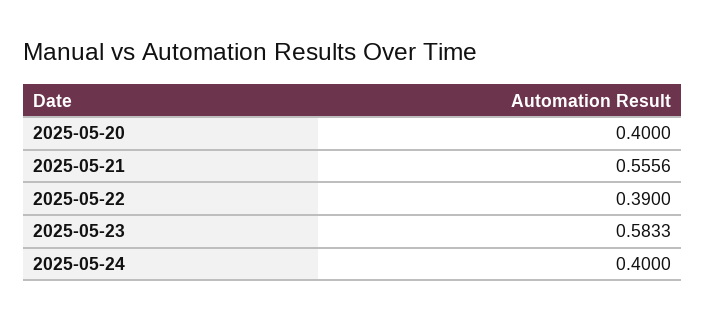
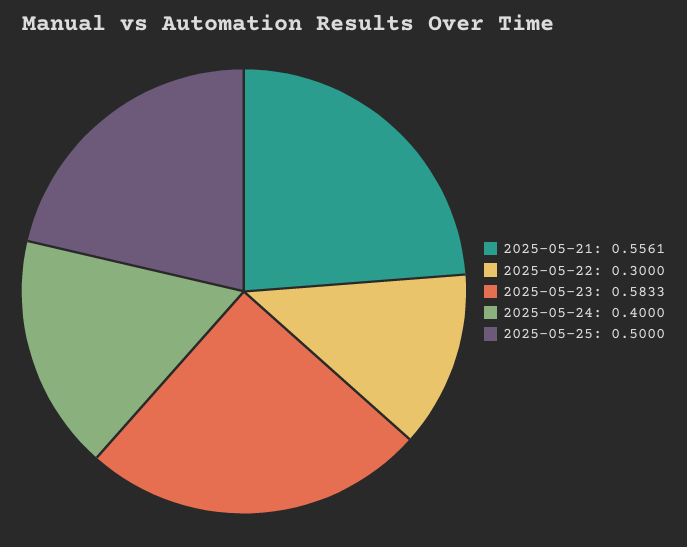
2025-05-20: 0.4 -> none
2025-05-21: 0.5556 -> 0.5561
2025-05-22: 0.39 -> 0.3
2025-05-25: none -> 0.5

